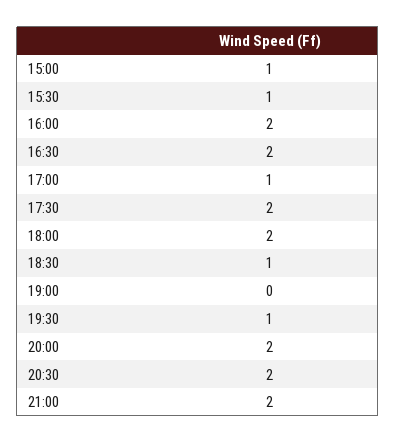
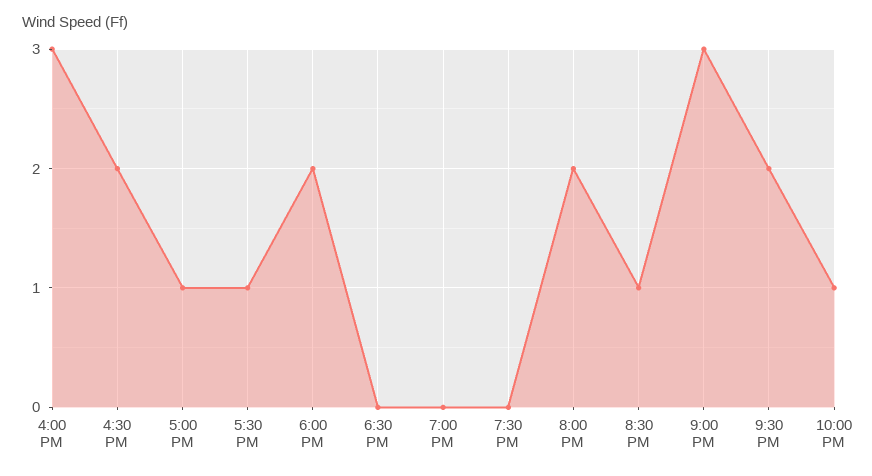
15:00: 1 -> none
15:30: 1 -> none
16:00: 2 -> 3
17:30: 2 -> 1
18:30: 1 -> 0
19:30: 1 -> 0
20:30: 2 -> 1
21:00: 2 -> 3
9:30 PM: none -> 2
10:00 PM: none -> 1

